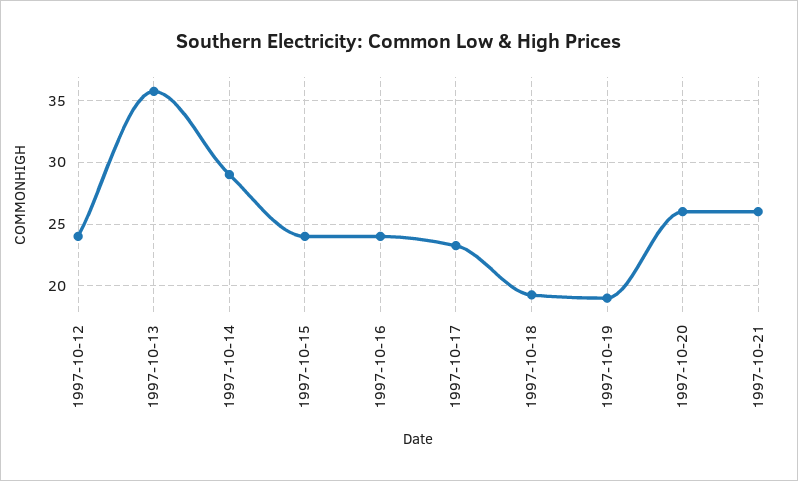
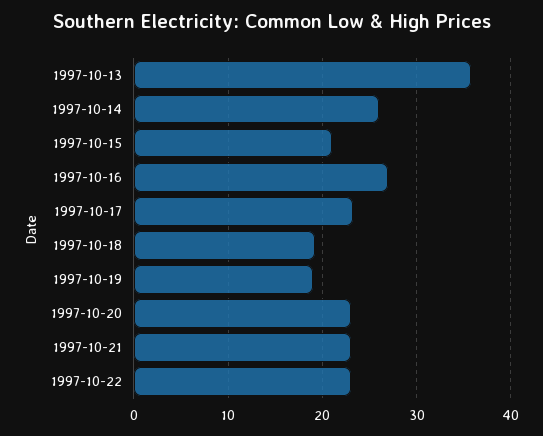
1997-10-12: 24 -> none
1997-10-14: 29 -> 26
1997-10-15: 24 -> 21
1997-10-16: 24 -> 27
1997-10-20: 26 -> 23
1997-10-21: 26 -> 23
1997-10-22: none -> 23

